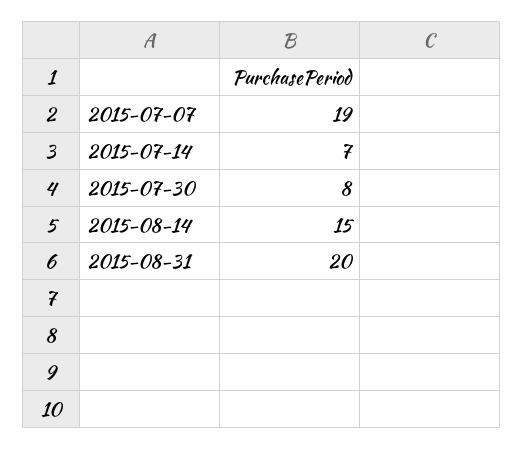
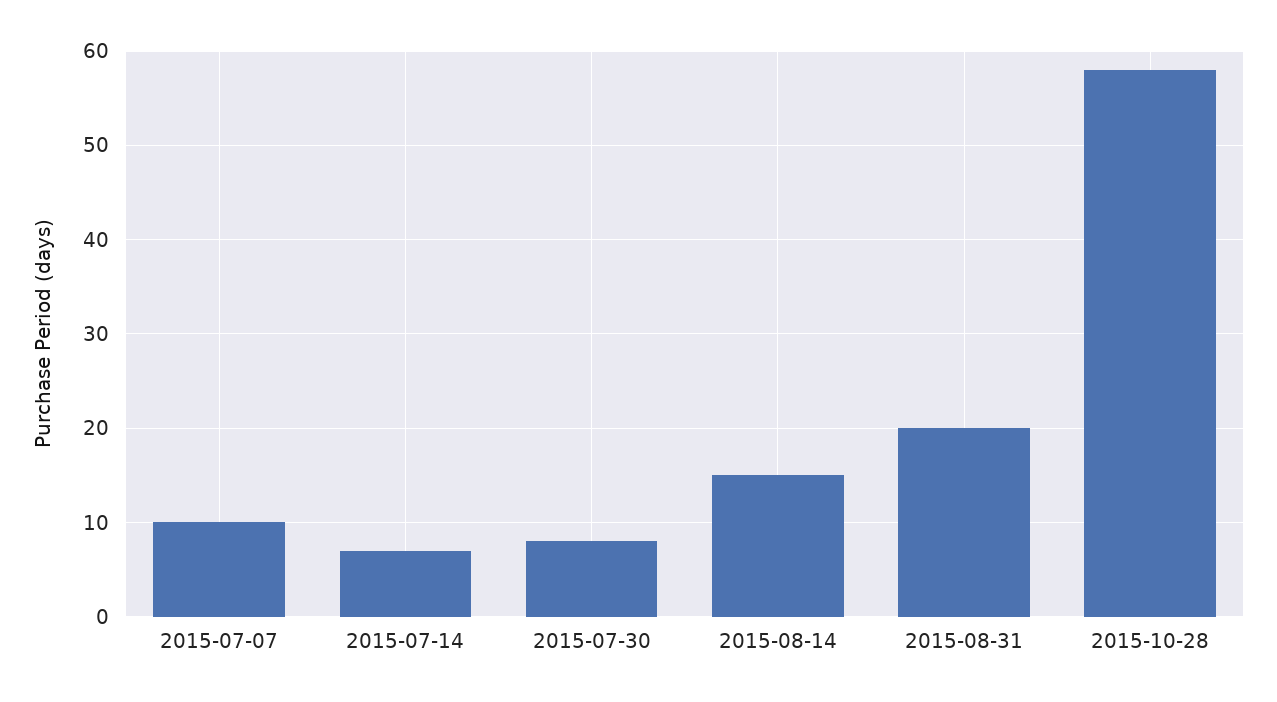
2015-07-07: 19 -> 10
2015-10-28: none -> 58

